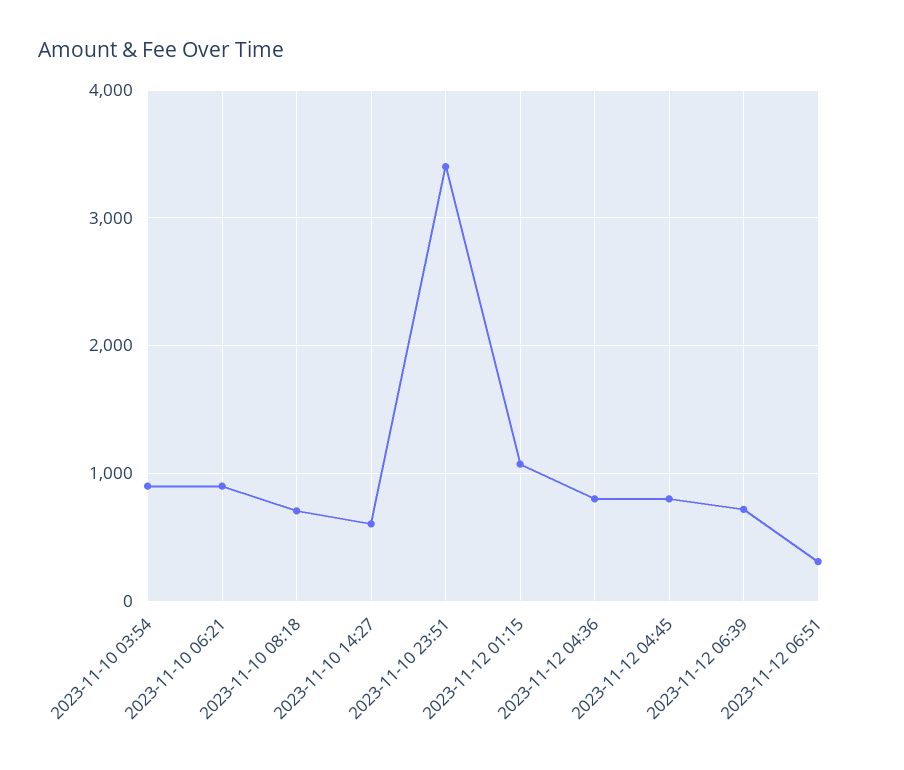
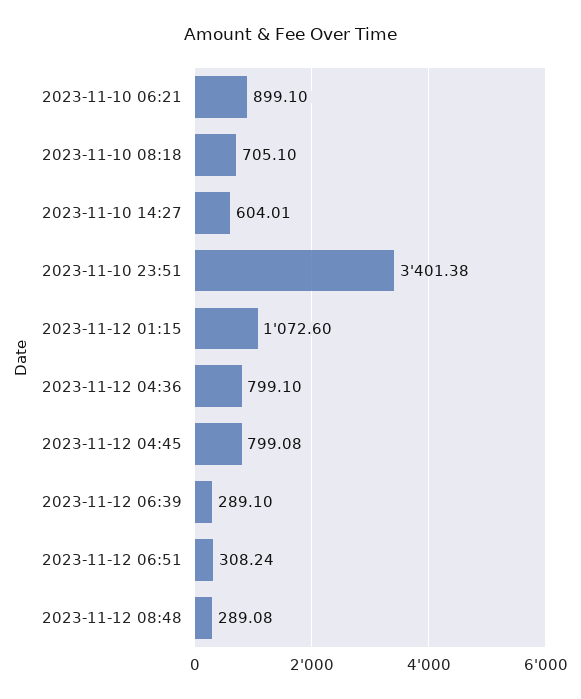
2023-11-10 03:54: 900 -> none
2023-11-12 06:39: 700 -> 289.1
2023-11-12 08:48: none -> 289.08

